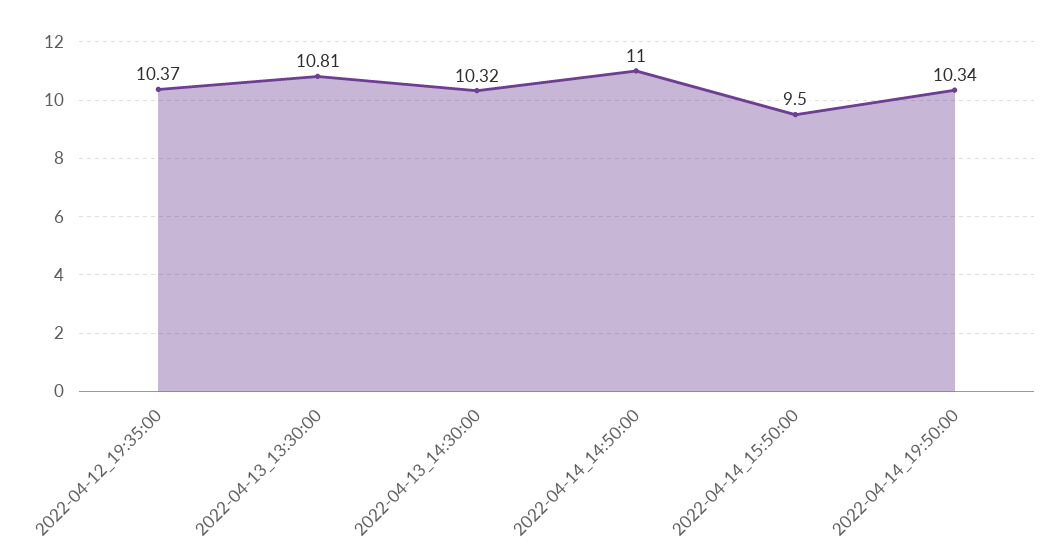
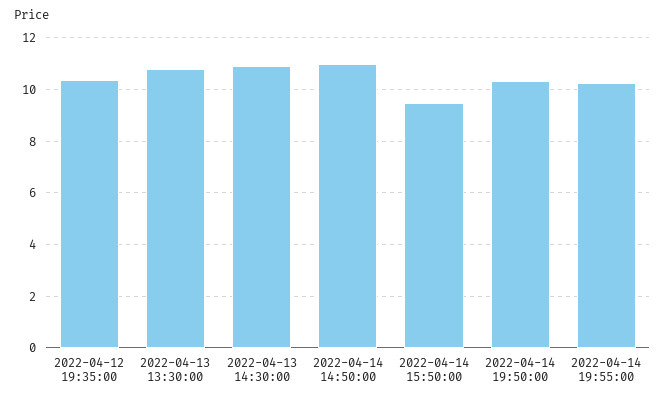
2022-04-13_14:30:00: 10.32 -> 11
2022-04-14 19:55:00: none -> 10.25

